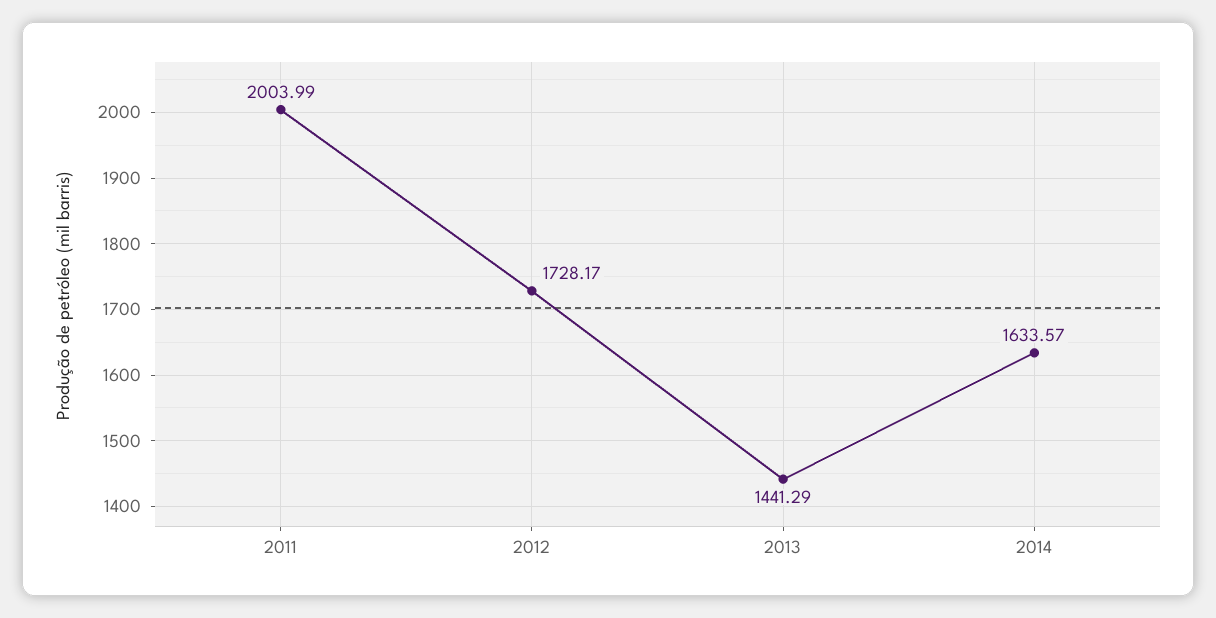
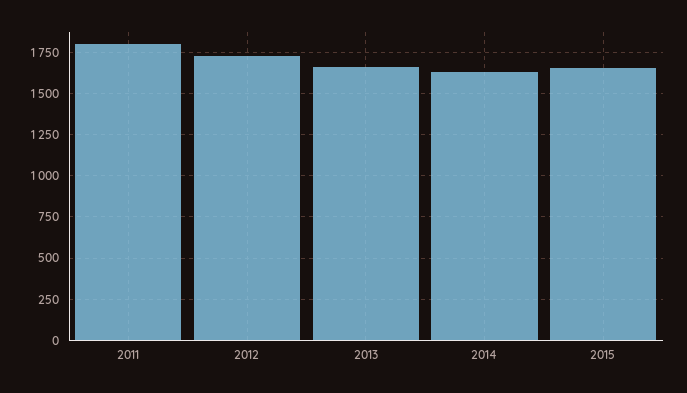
2011: 2003.99 -> 1800
2013: 1441.29 -> 1650
2015: none -> 1650

